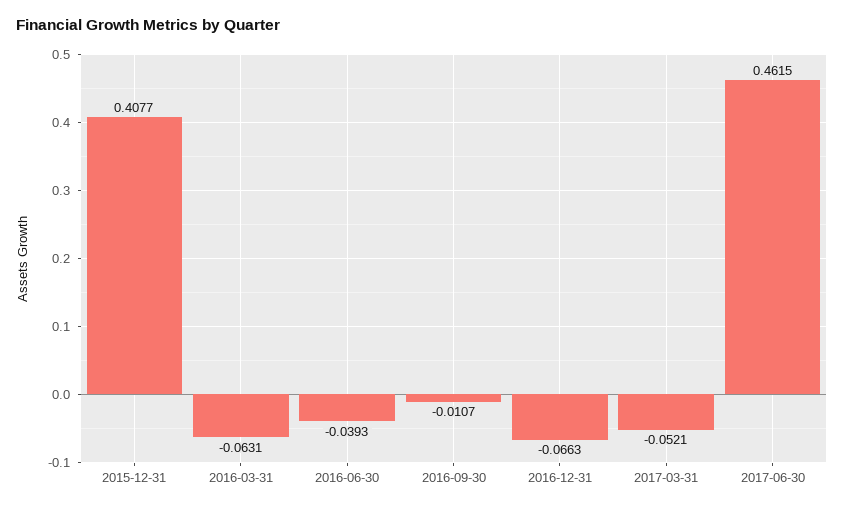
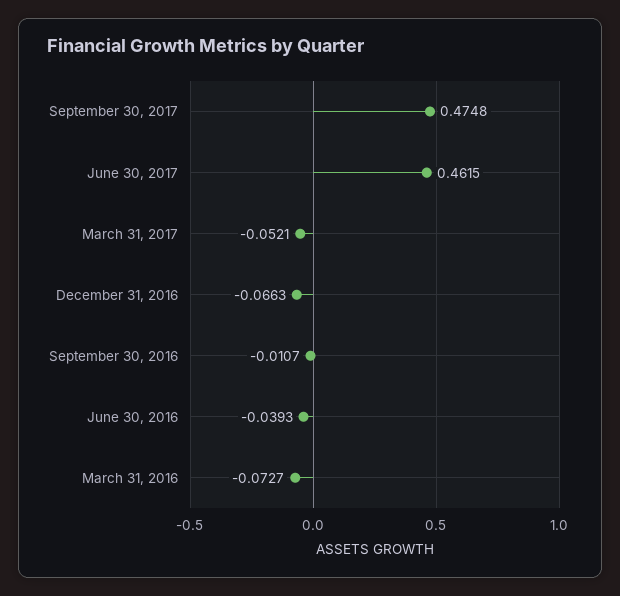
2015-12-31: 0.4077 -> none
2016-03-31: -0.0631 -> -0.0727
September 30, 2017: none -> 0.4748

